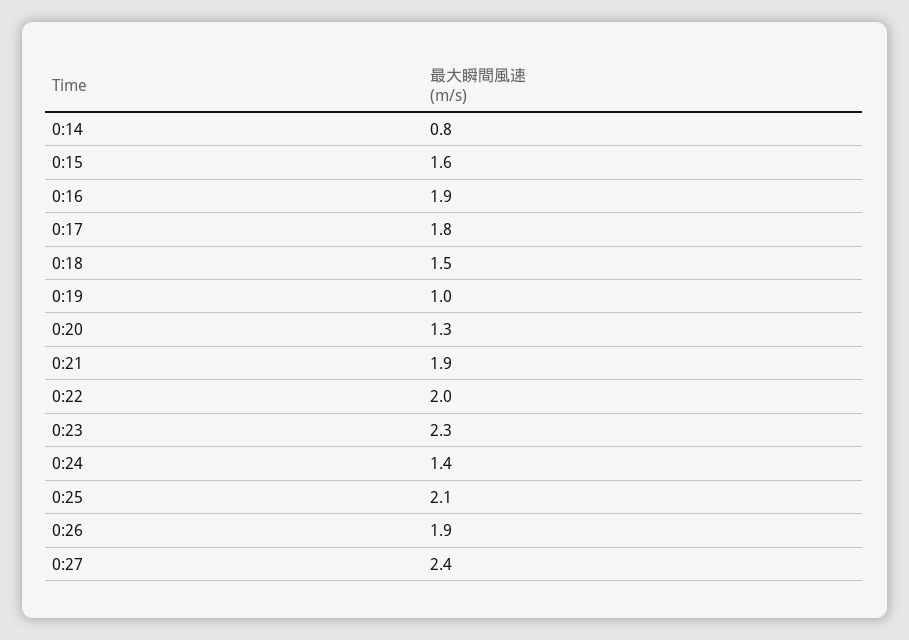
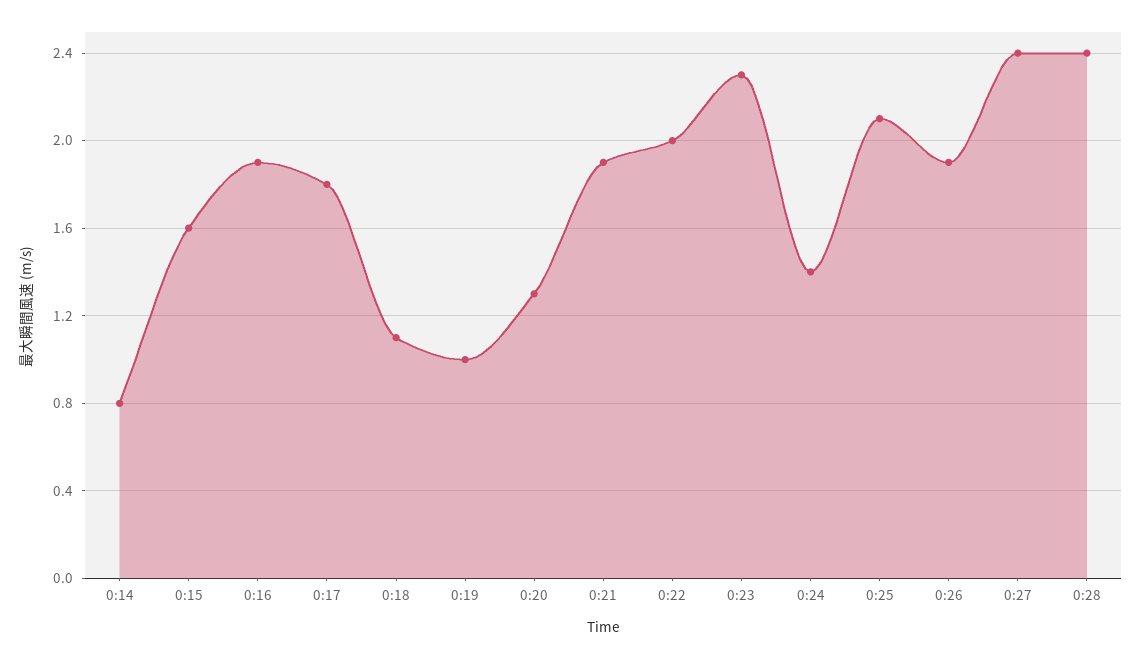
0:18: 1.5 -> 1.1
0:28: none -> 2.4

